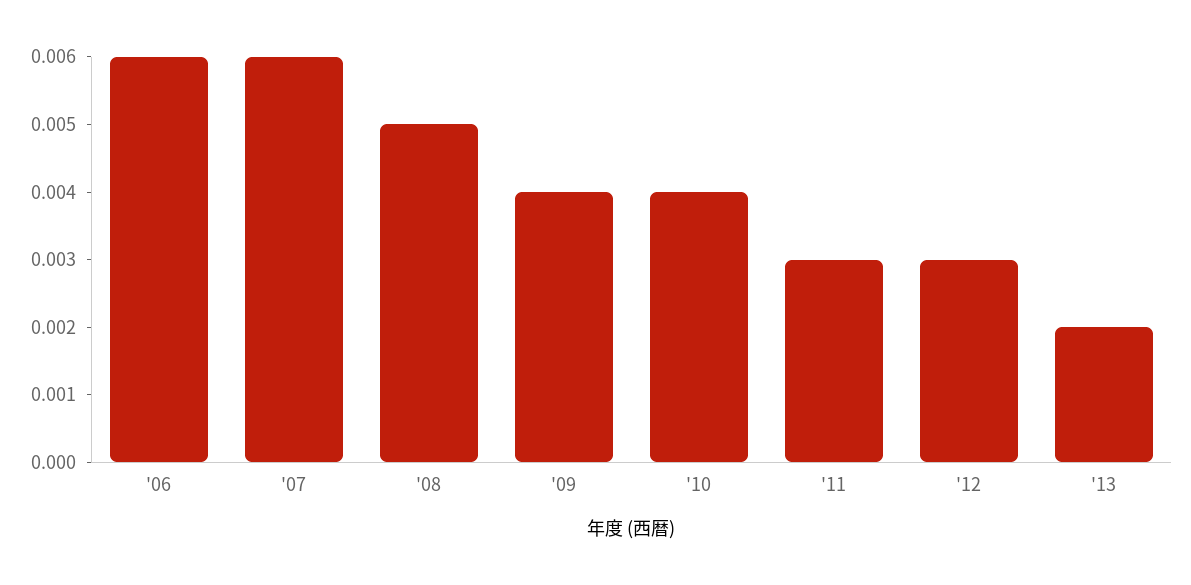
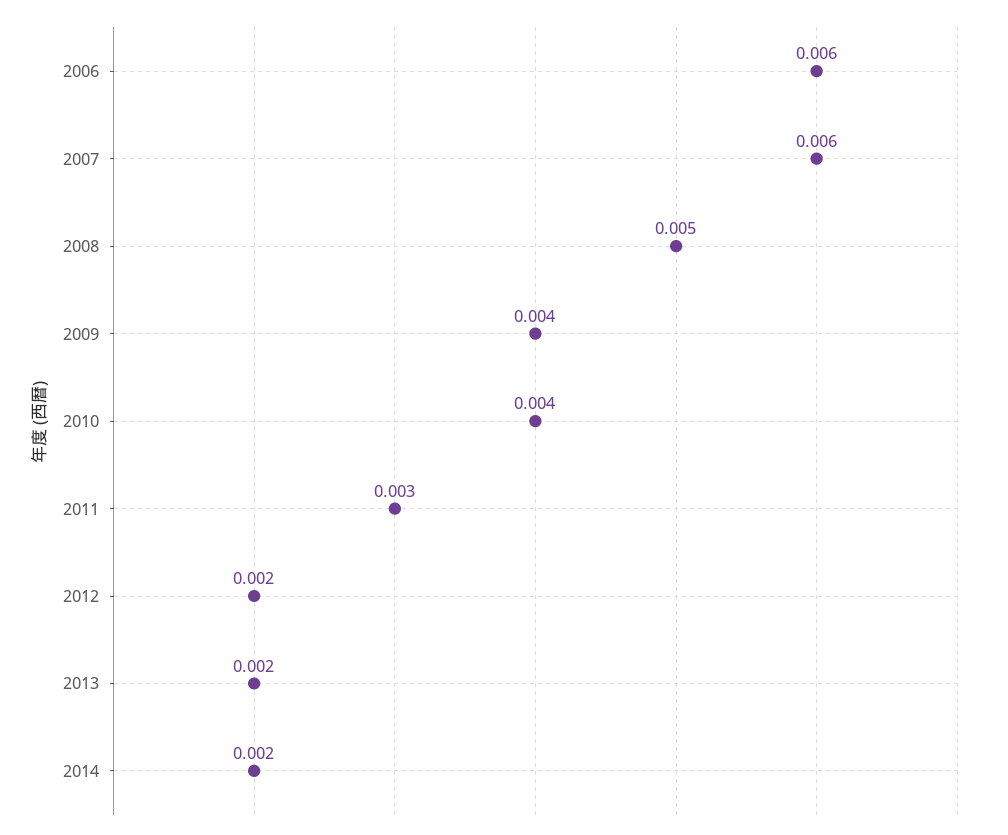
'12: 0.003 -> 0.002
2014: none -> 0.002

